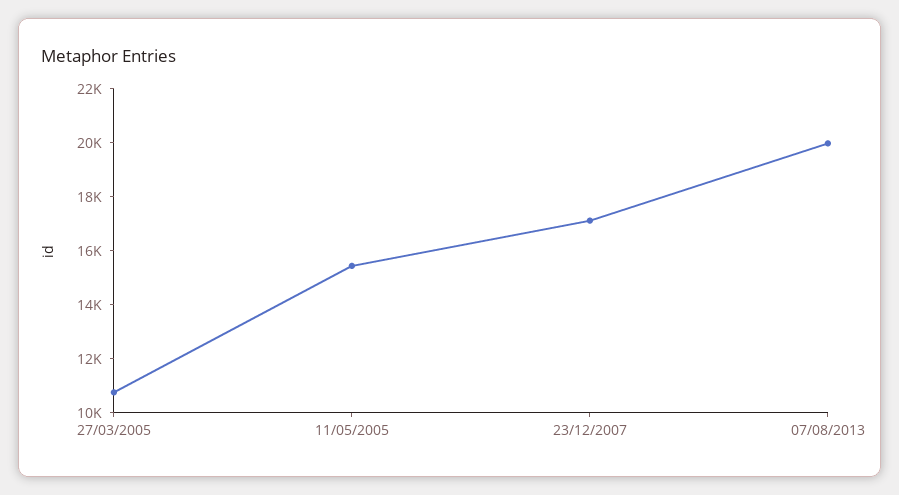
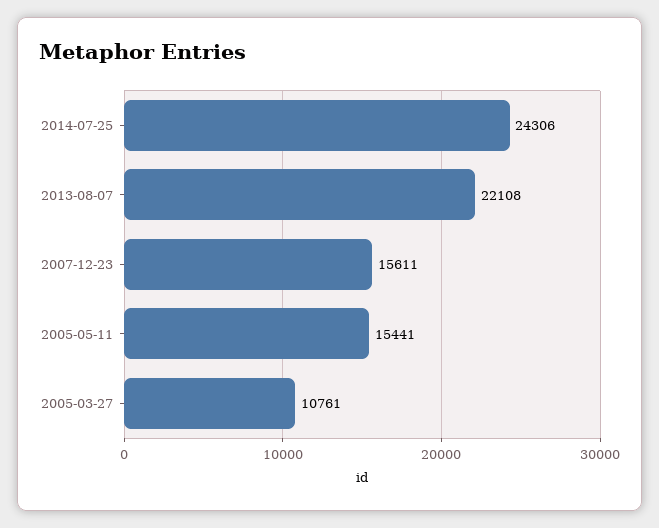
23/12/2007: 17000 -> 15611
07/08/2013: 20000 -> 22108
2014-07-25: none -> 24306

